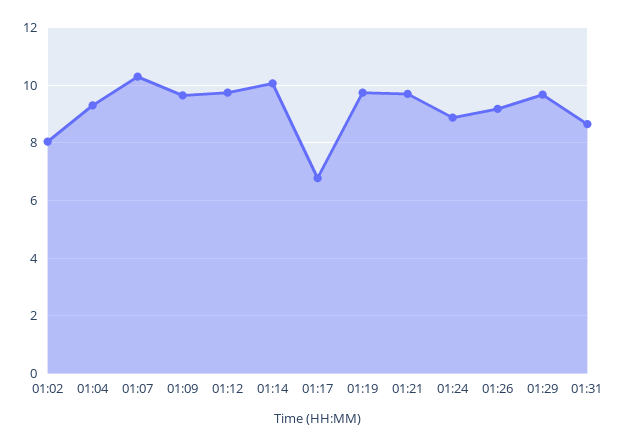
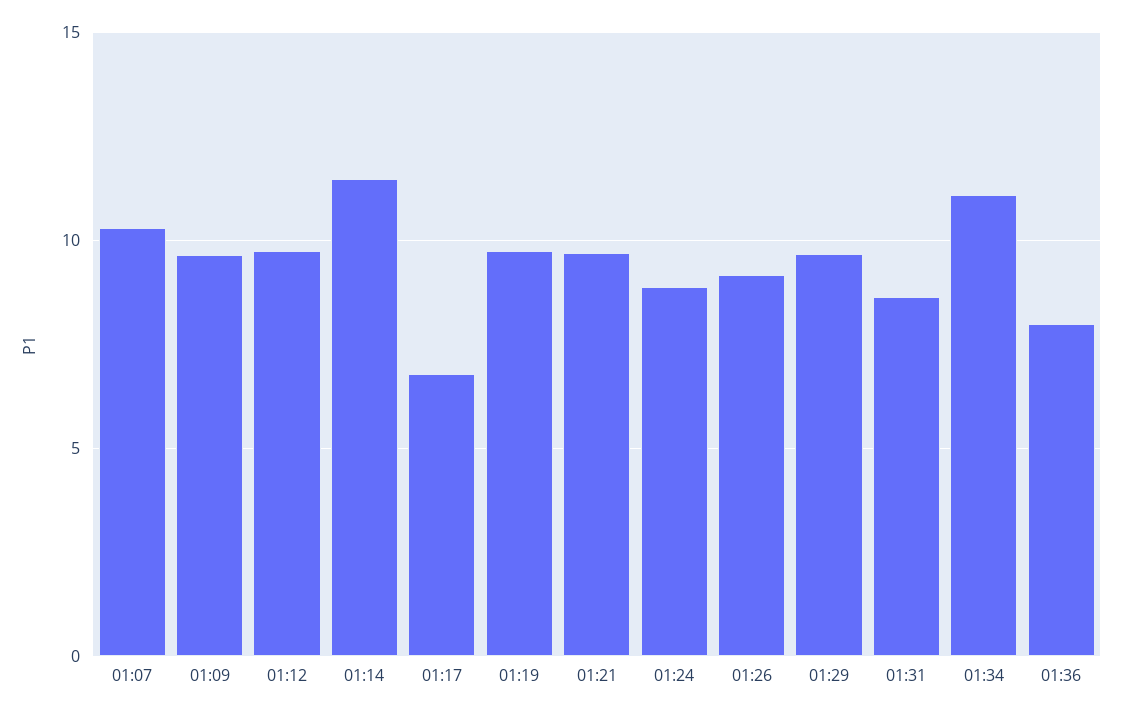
01:02: 8 -> none
01:04: 9.25 -> none
01:14: 10 -> 11.5
01:34: none -> 11
01:36: none -> 8

